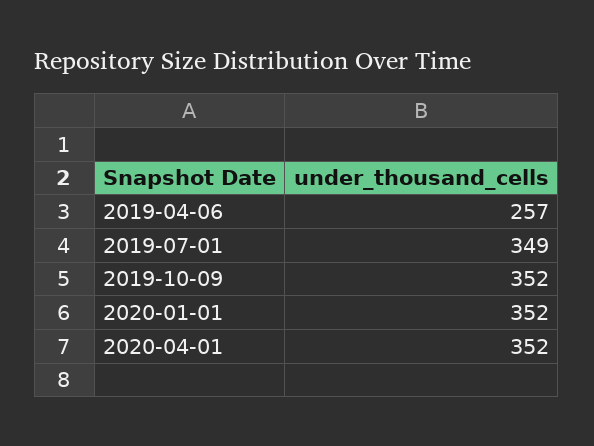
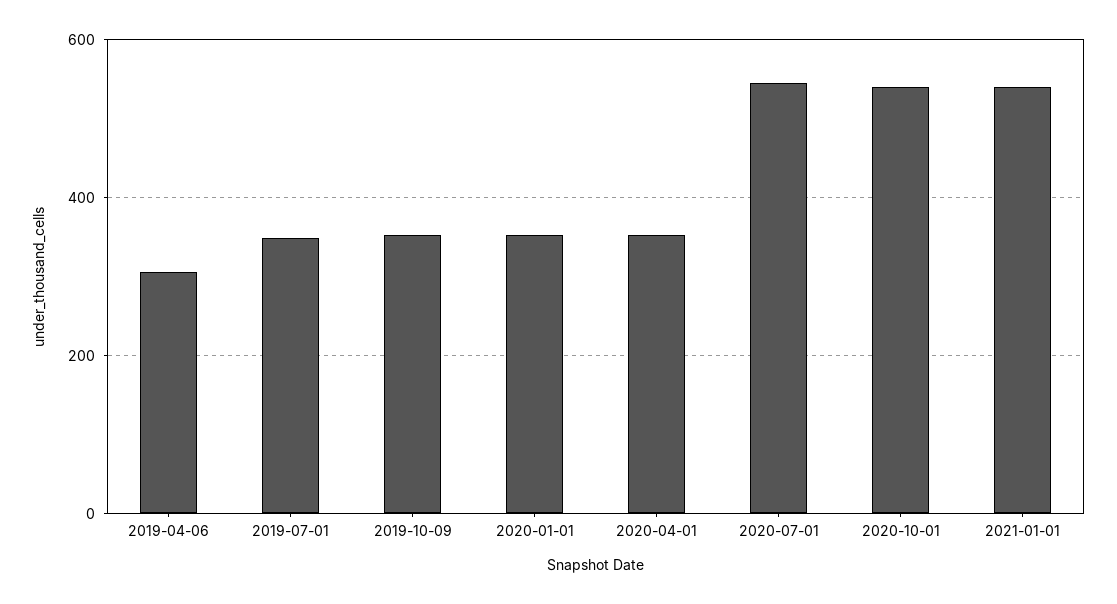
2019-04-06: 257 -> 300
2020-07-01: none -> 540
2020-10-01: none -> 540
2021-01-01: none -> 540

